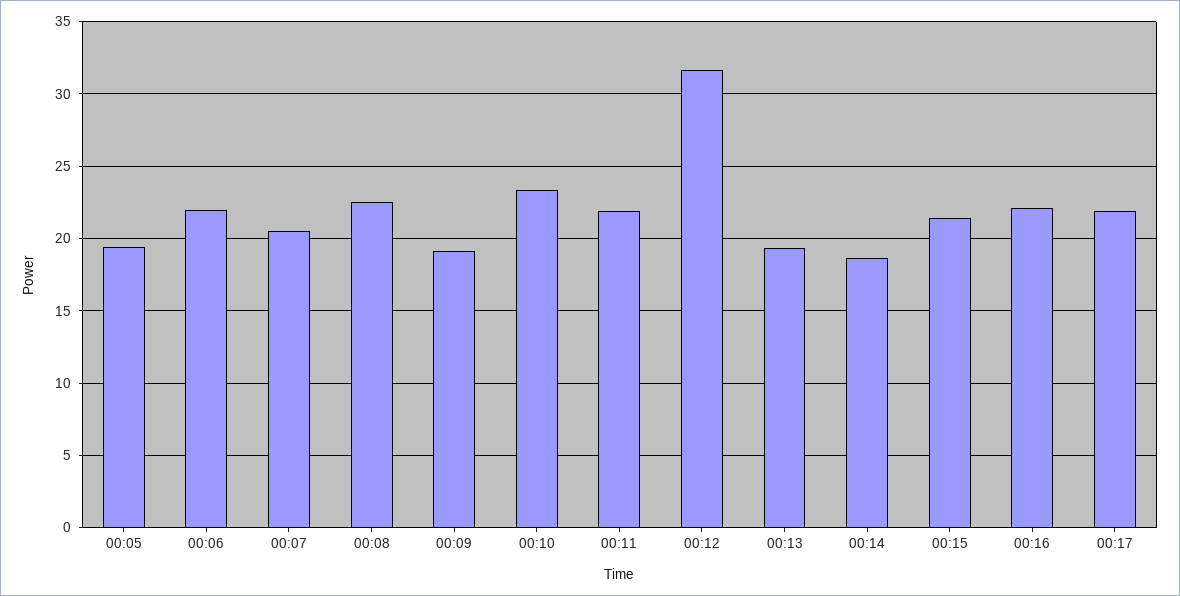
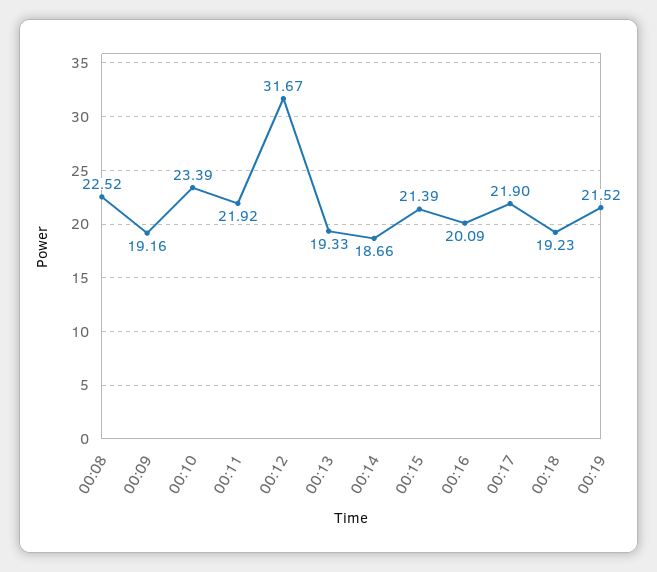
00:05: 19.5 -> none
00:06: 22 -> none
00:07: 20.5 -> none
00:16: 22 -> 20.09
00:18: none -> 19.23
00:19: none -> 21.52

